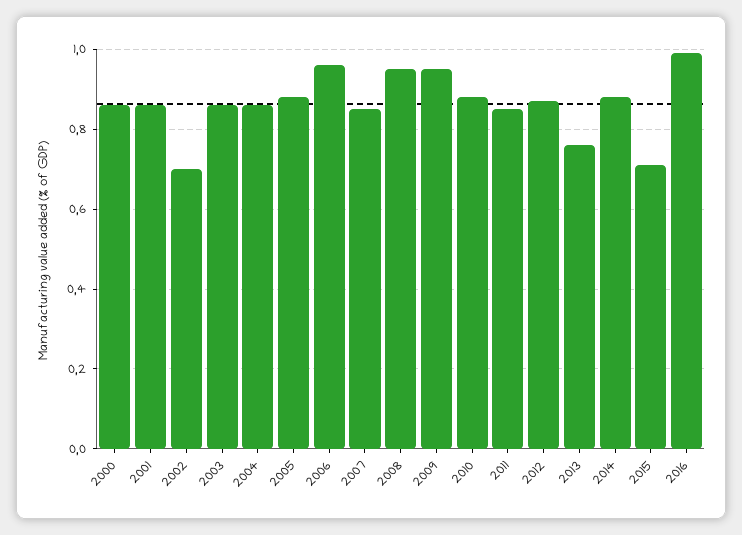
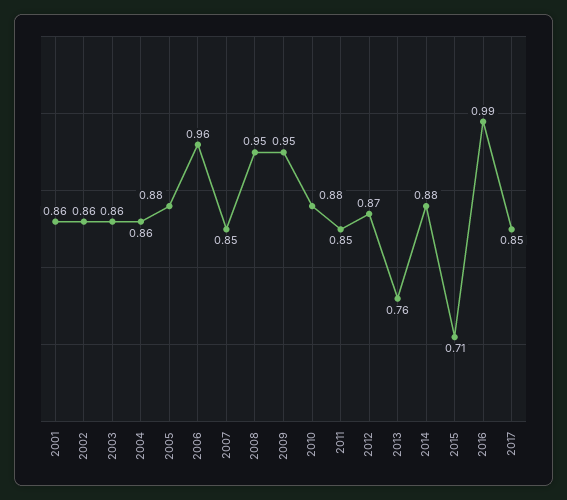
2000: 0.85 -> none
2002: 0.7 -> 0.86
2017: none -> 0.85

